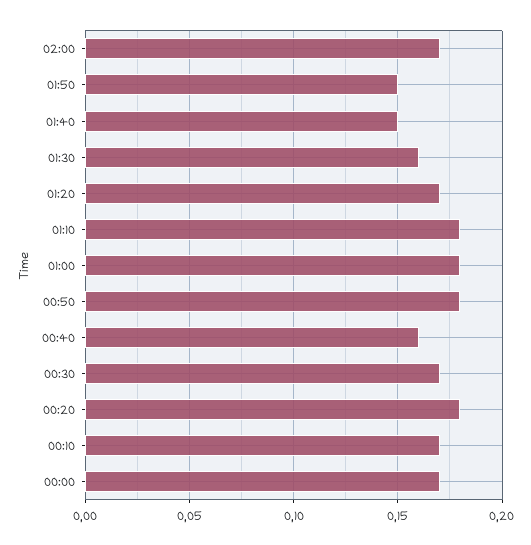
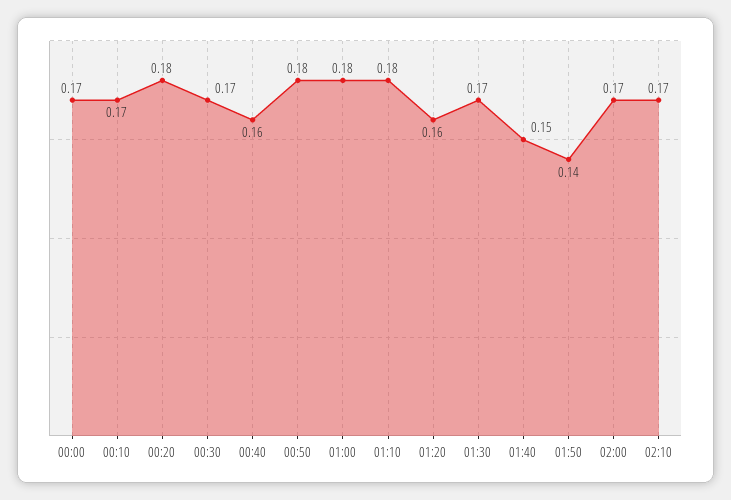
01:50: 0.15 -> 0.14
01:30: 0.16 -> 0.17
01:20: 0.17 -> 0.16
02:10: none -> 0.17

